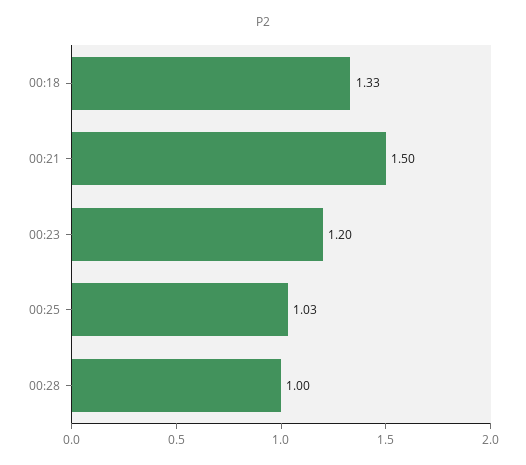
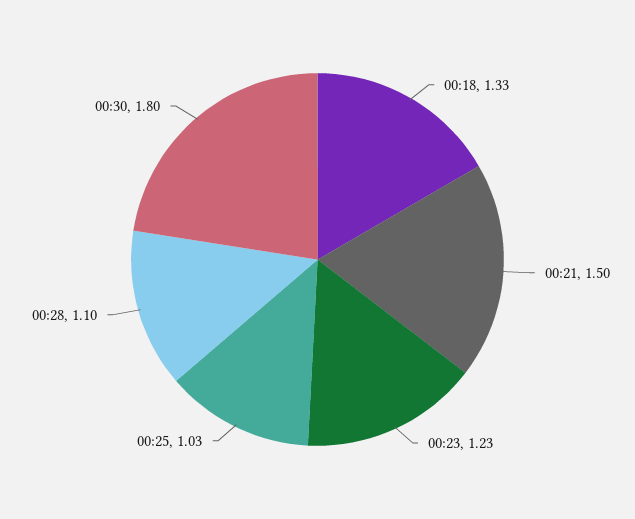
00:23: 1.2 -> 1.23
00:28: 1 -> 1.1
00:30: none -> 1.8

